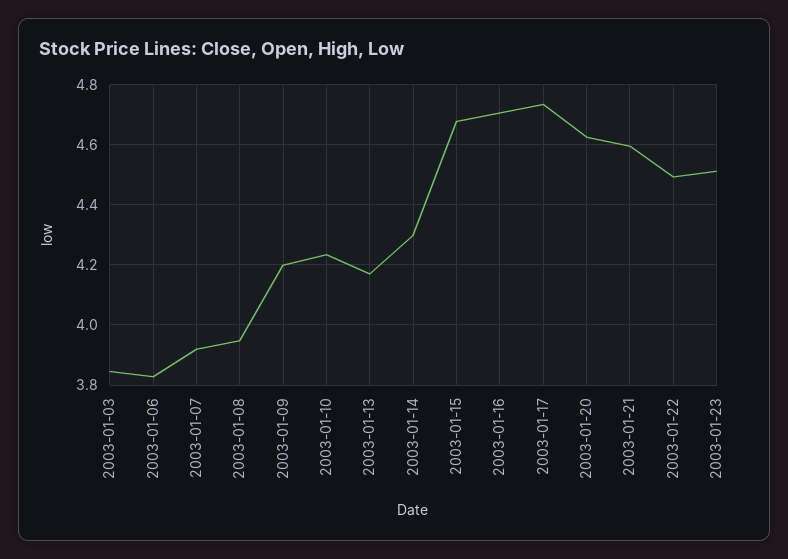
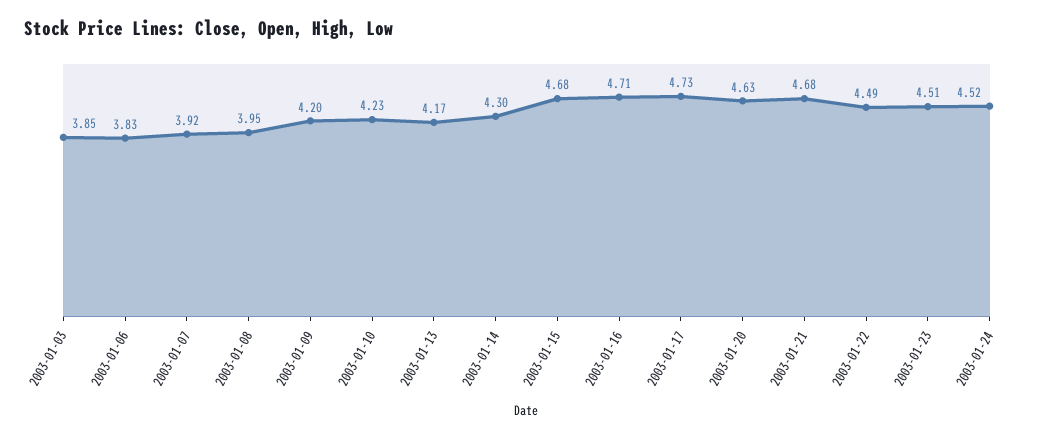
2003-01-21: 4.6 -> 4.68
2003-01-24: none -> 4.52

